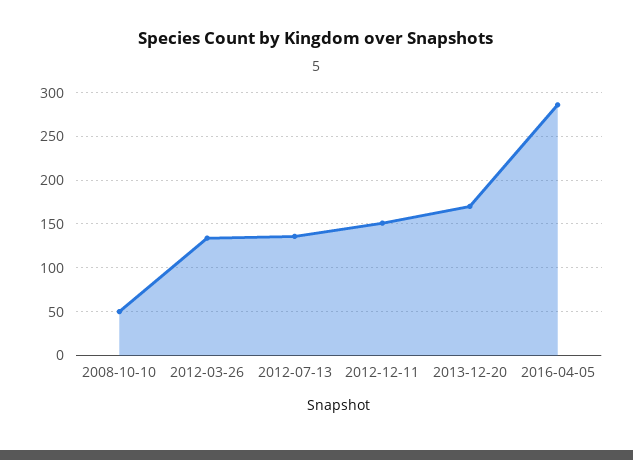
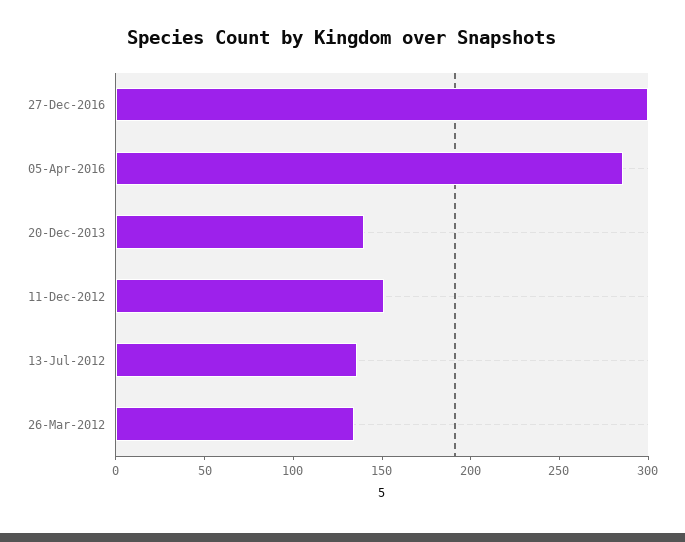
2008-10-10: 50 -> none
2013-12-20: 170 -> 140
27-Dec-2016: none -> 300

